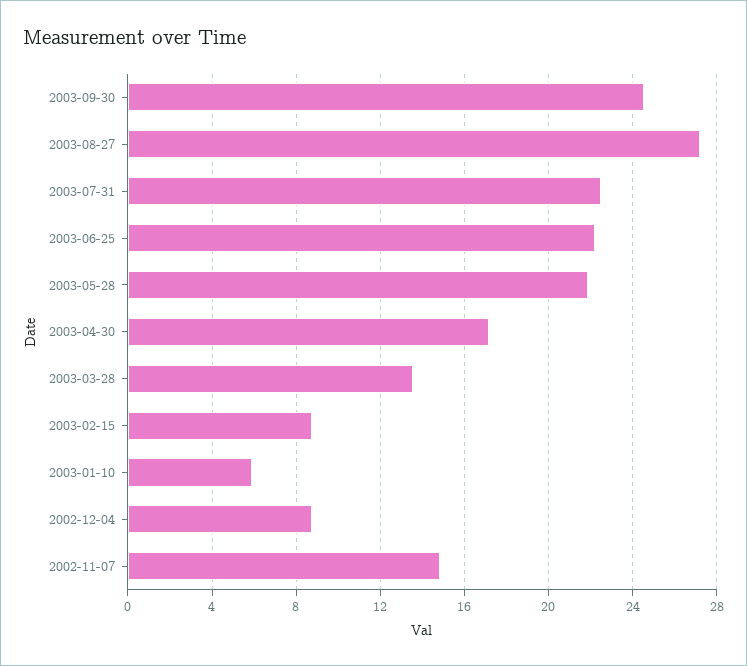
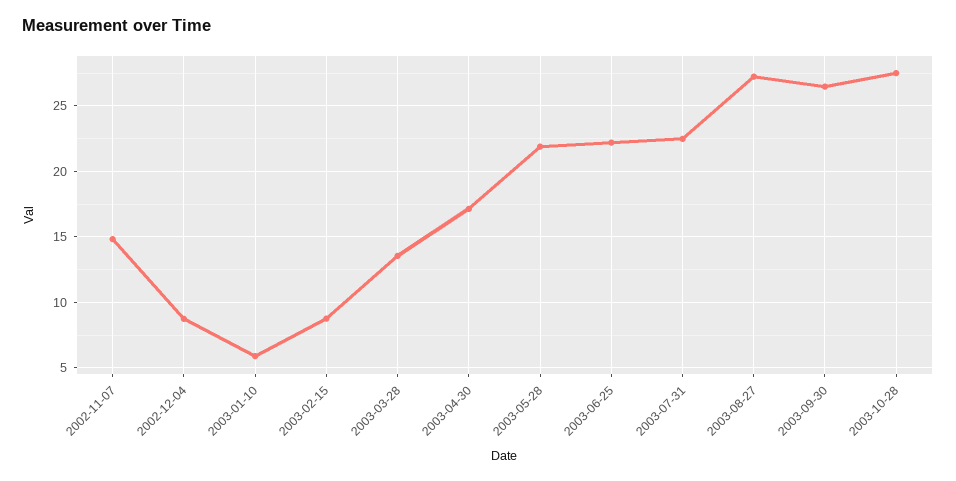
2003-09-30: 24.5 -> 26.5
2003-10-28: none -> 27.5

